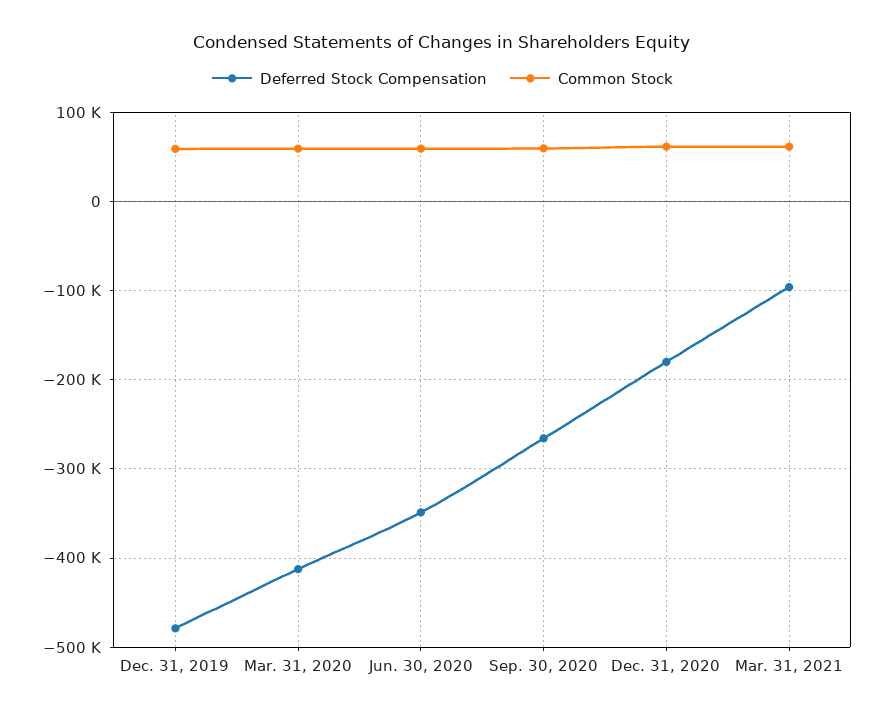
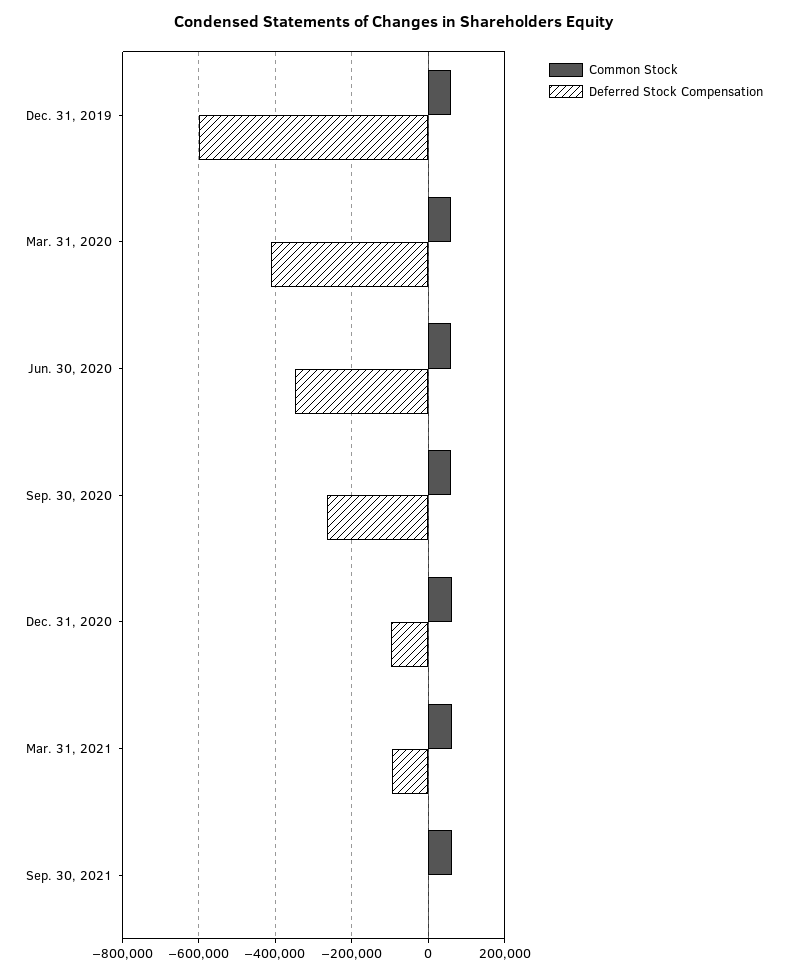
Deferred Stock Compensation, Dec. 31, 2019: -480000 -> -600000
Deferred Stock Compensation, Dec. 31, 2020: -180000 -> -100000
Common Stock, Sep. 30, 2021: none -> 60000
Deferred Stock Compensation, Sep. 30, 2021: none -> 0

